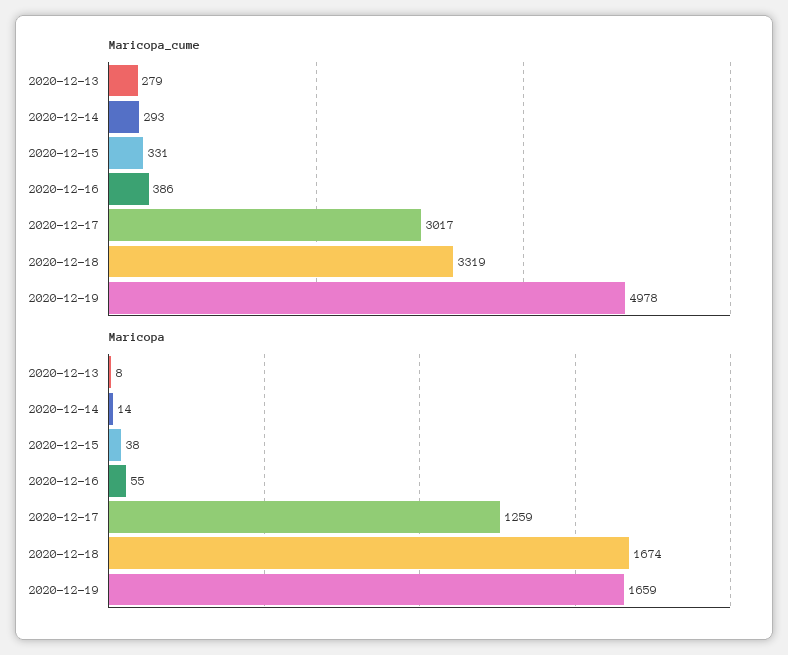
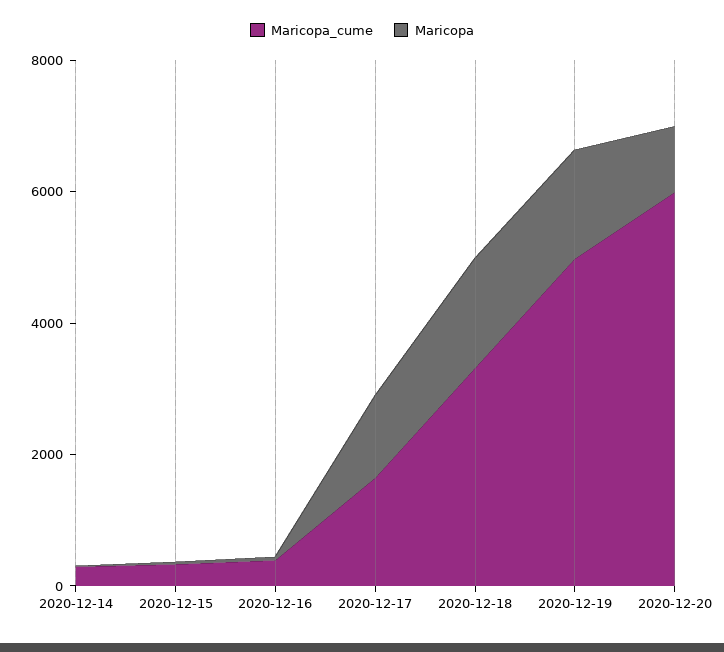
Maricopa_cume, 2020-12-13: 279 -> none
Maricopa_cume, 2020-12-17: 3017 -> 1500
Maricopa, 2020-12-13: 8 -> none
Maricopa_cume, 2020-12-20: none -> 6000
Maricopa, 2020-12-20: none -> 1000

